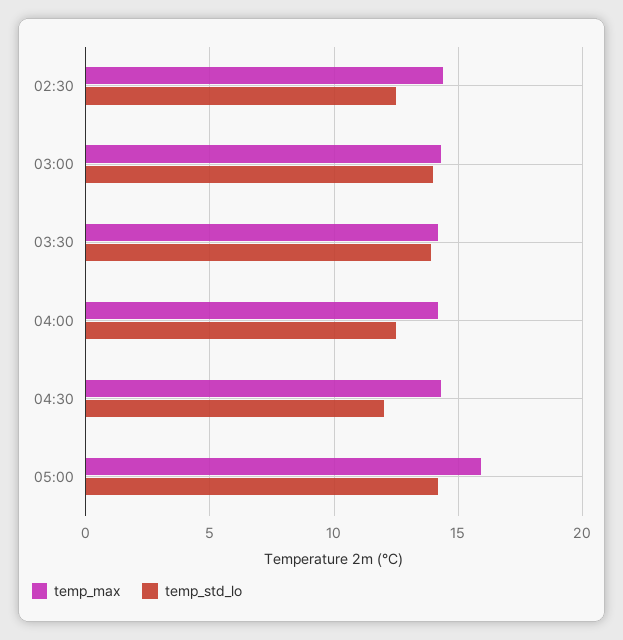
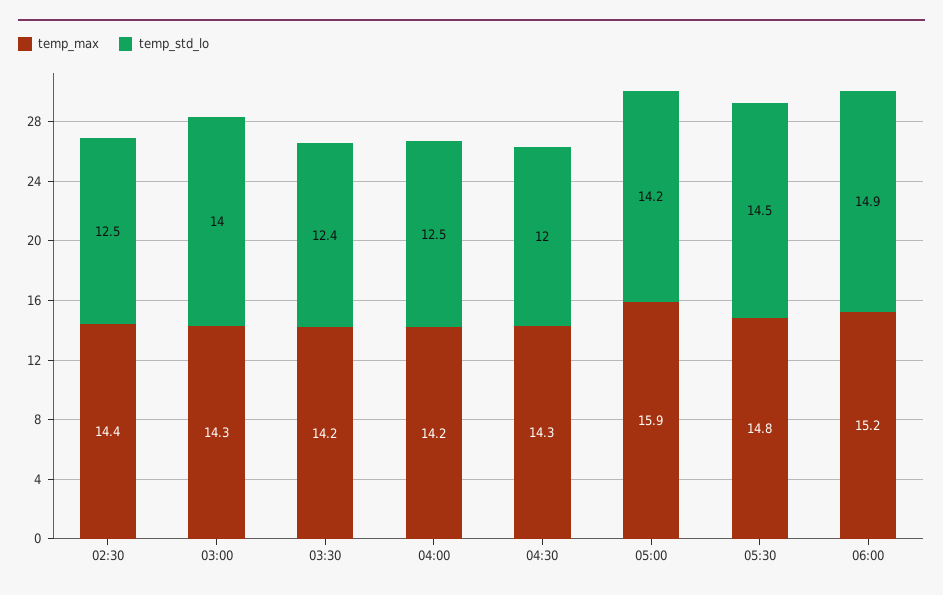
temp_std_lo, 03:30: 14 -> 12.4
temp_max, 05:30: none -> 14.8
temp_std_lo, 05:30: none -> 14.5
temp_max, 06:00: none -> 15.2
temp_std_lo, 06:00: none -> 14.9

